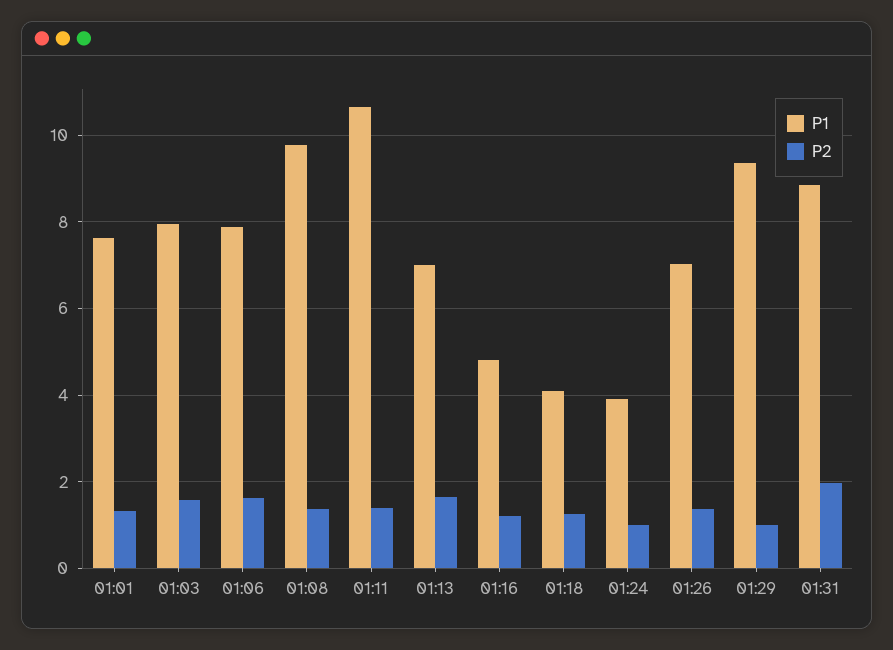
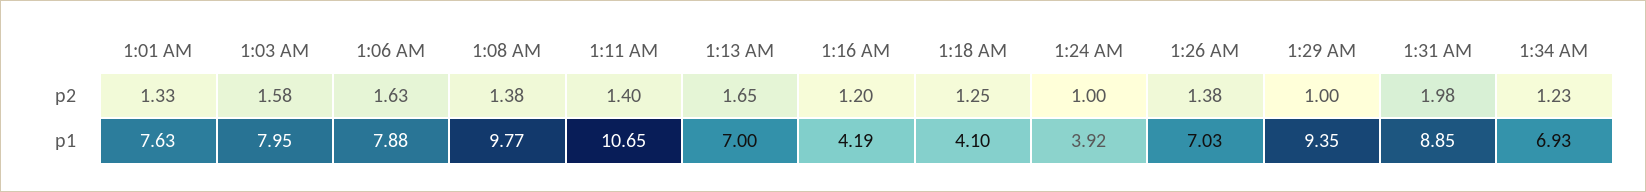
P1, 01:16: 4.8 -> 4.19
P2, 1:34 AM: none -> 1.23
P1, 1:34 AM: none -> 6.93

